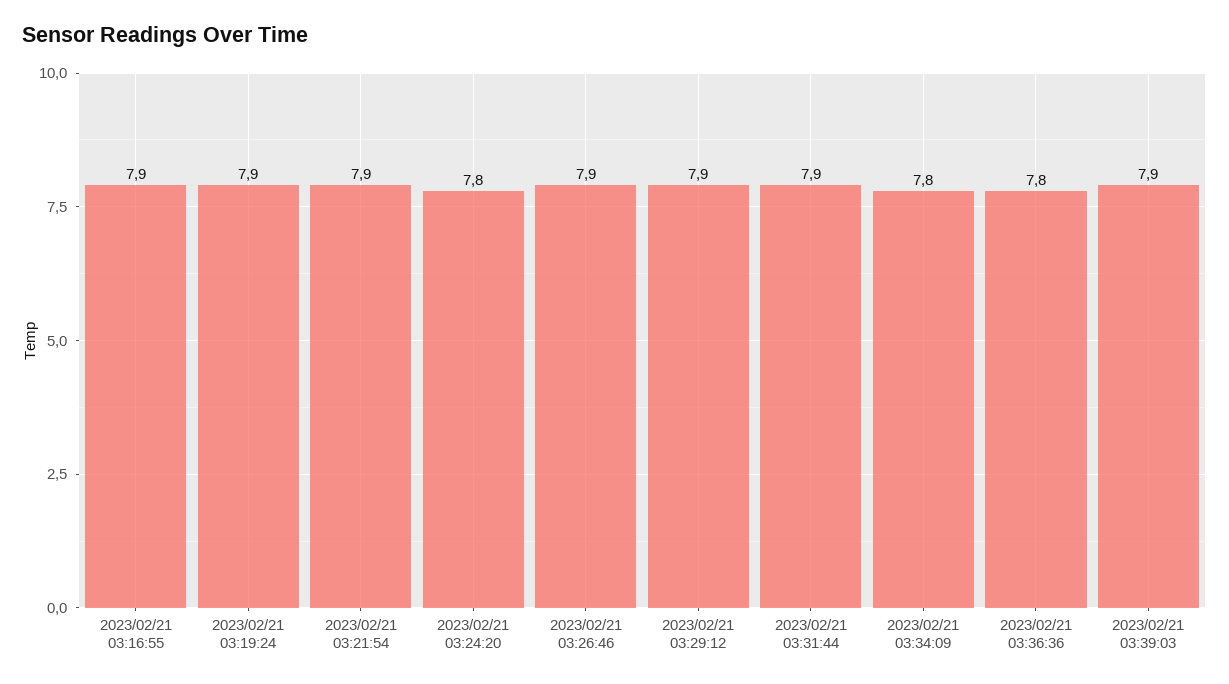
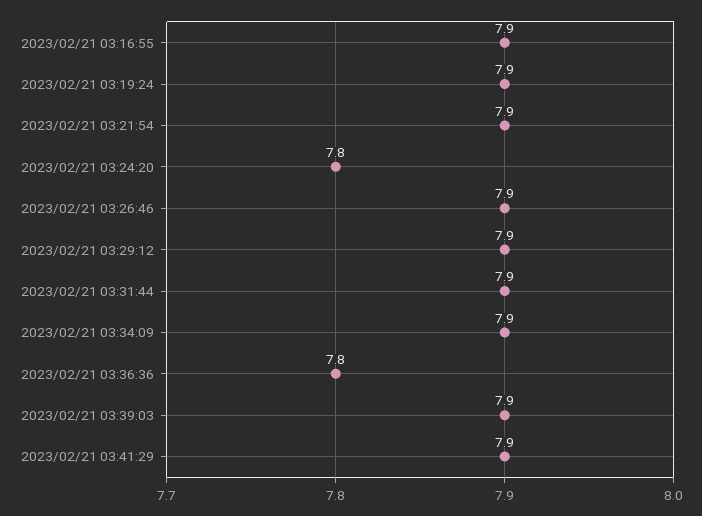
2023/02/21 03:34:09: 7.8 -> 7.9
2023/02/21 03:41:29: none -> 7.9

